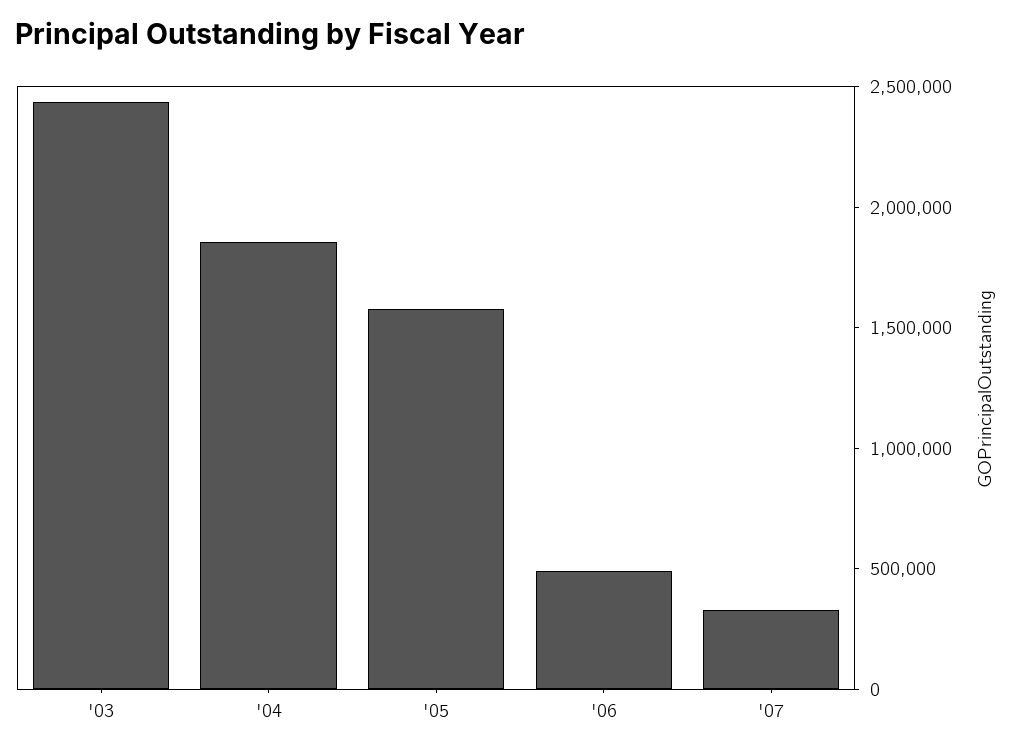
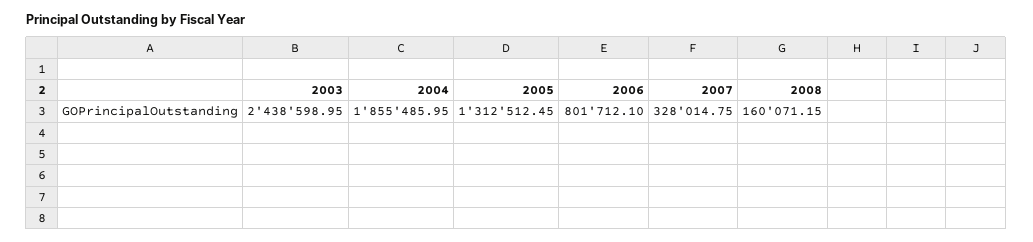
'05: 1600000 -> 1312512.45
'06: 500000 -> 801712.1
2008: none -> 160071.15

